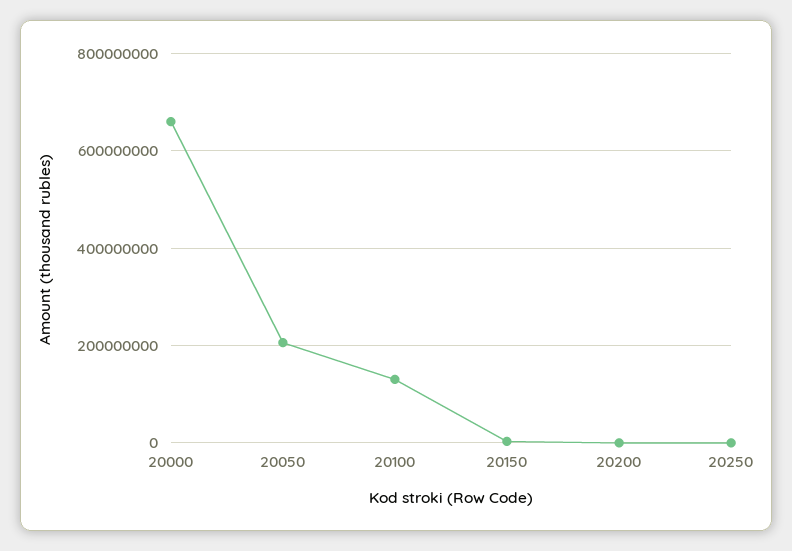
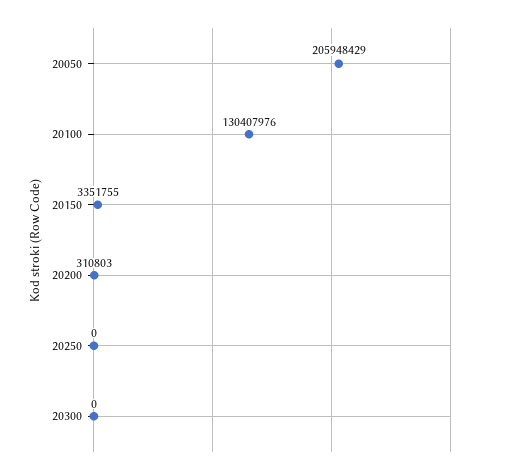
20000: 660000000 -> none
20300: none -> 0

